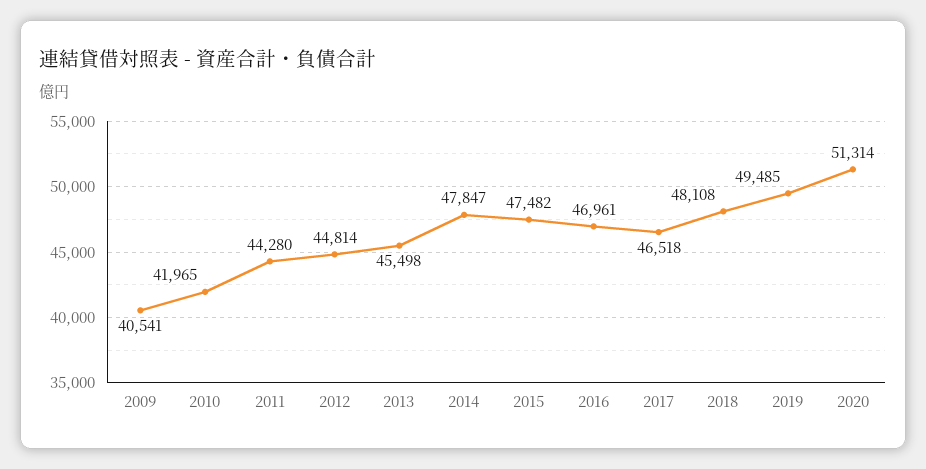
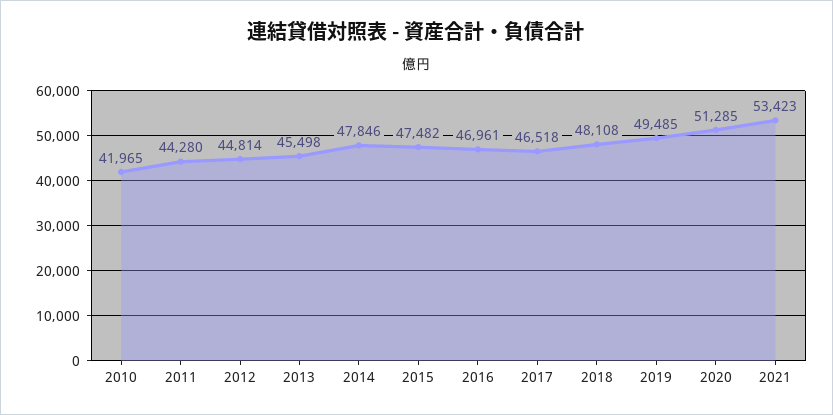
2009: 40541 -> none
2014: 47847 -> 47846
2020: 51314 -> 51285
2021: none -> 53423

